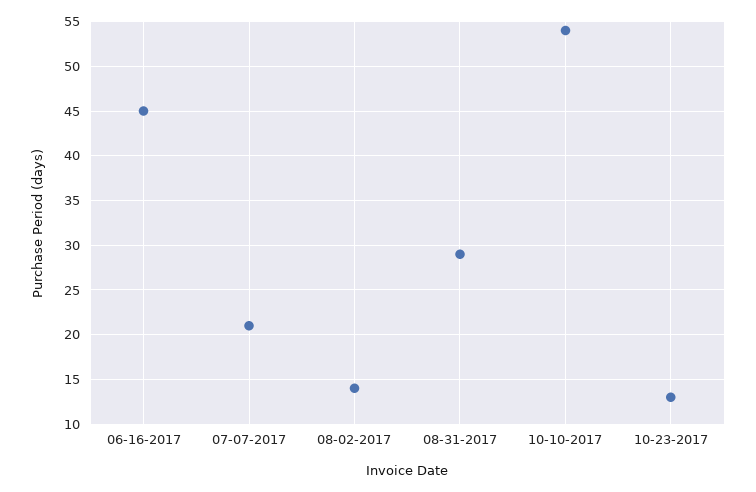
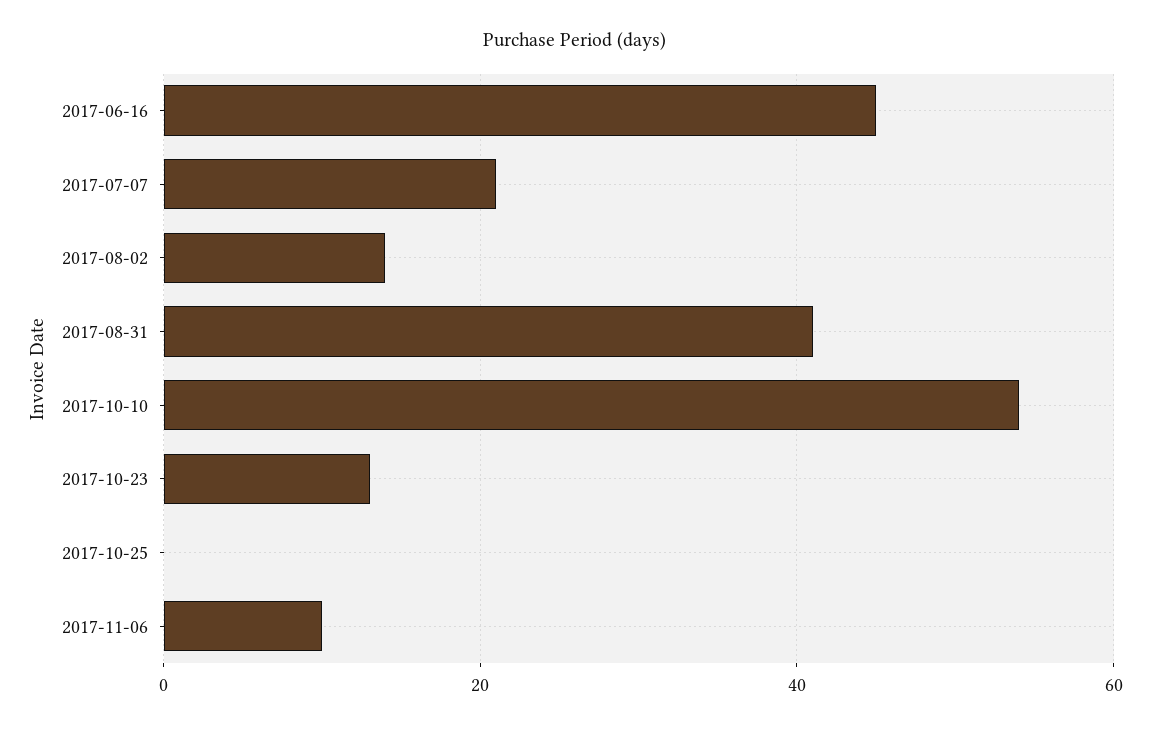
08-31-2017: 29 -> 40
2017-10-25: none -> 0
2017-11-06: none -> 10

